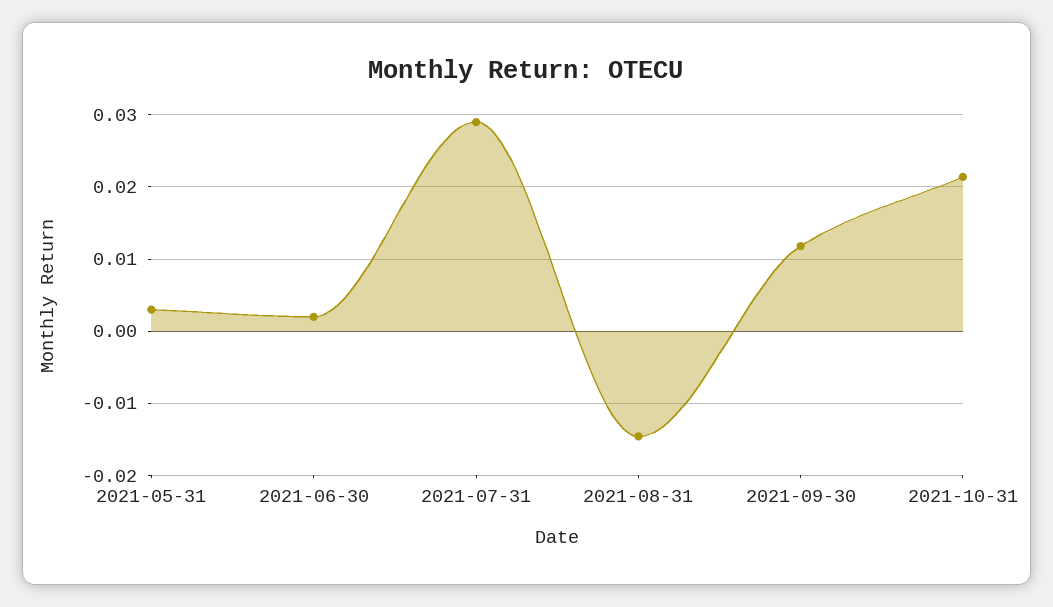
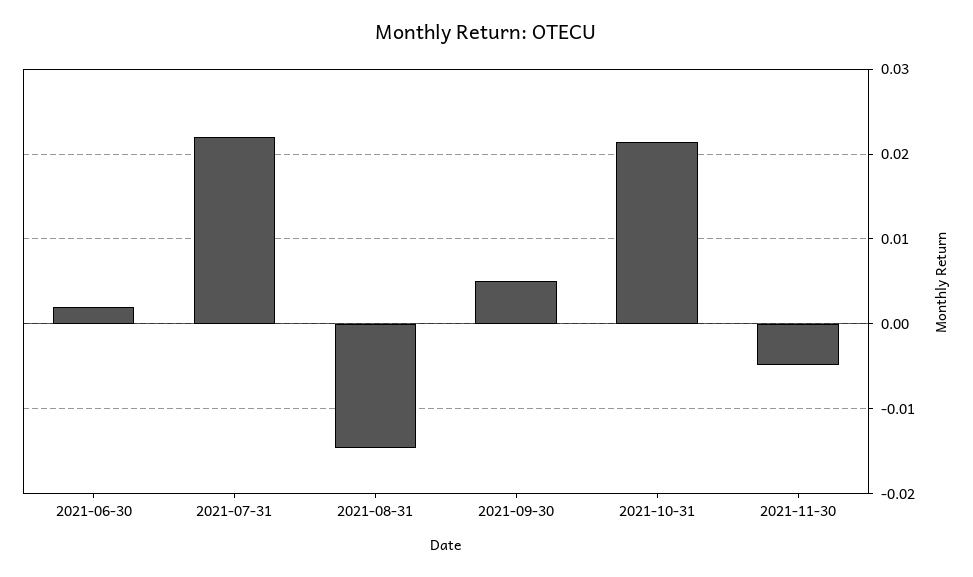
2021-05-31: 0.003 -> none
2021-07-31: 0.029 -> 0.022
2021-09-30: 0.012 -> 0.005
2021-11-30: none -> -0.005

